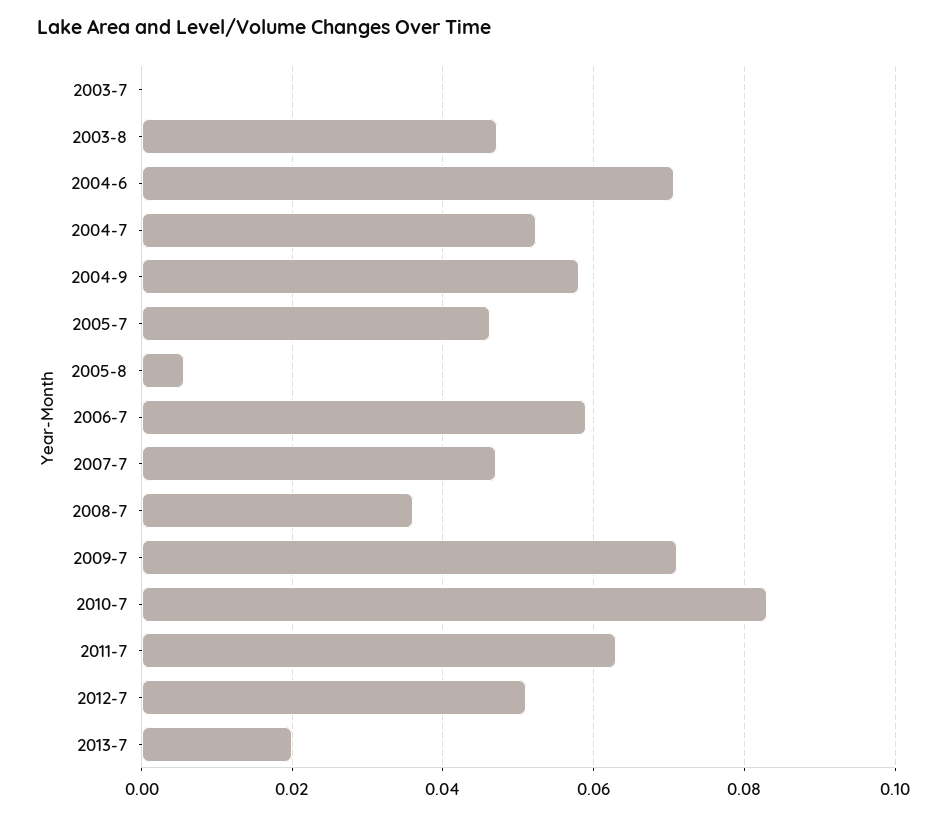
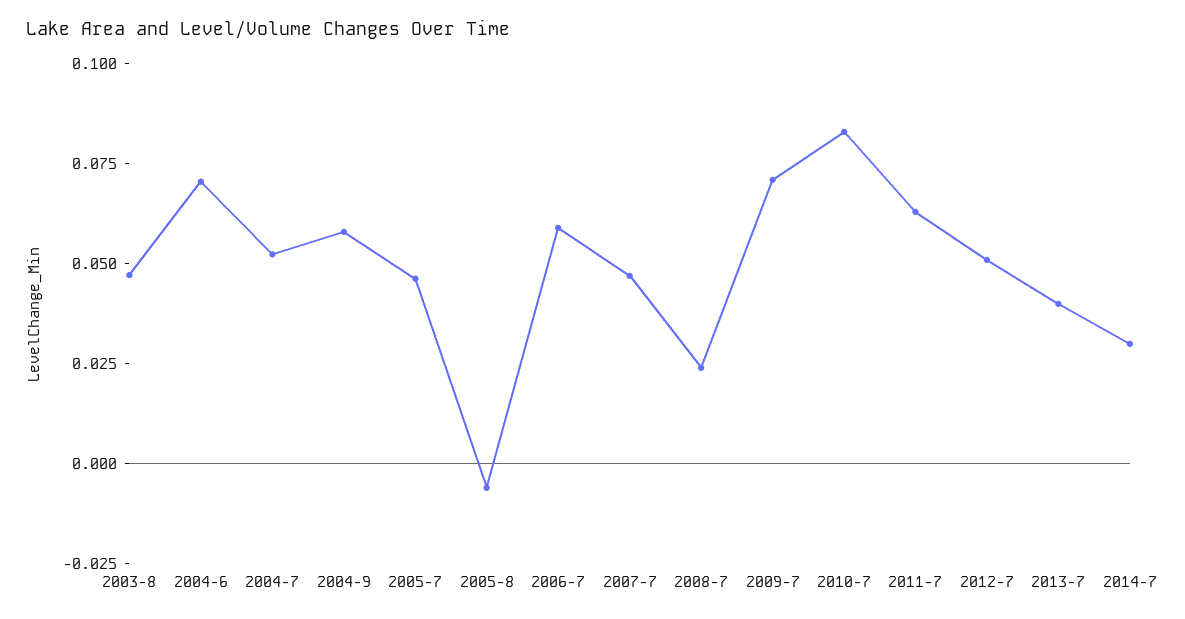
2003-7: 0 -> none
2005-8: 0.006 -> -0.005
2008-7: 0.036 -> 0.025
2013-7: 0.02 -> 0.04
2014-7: none -> 0.03

